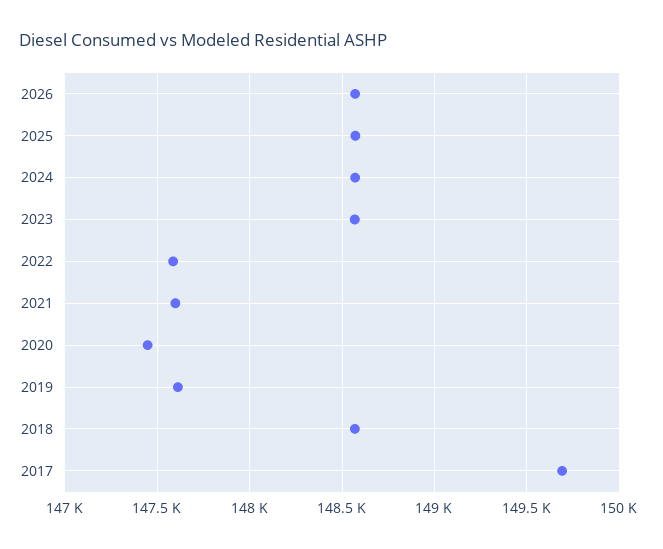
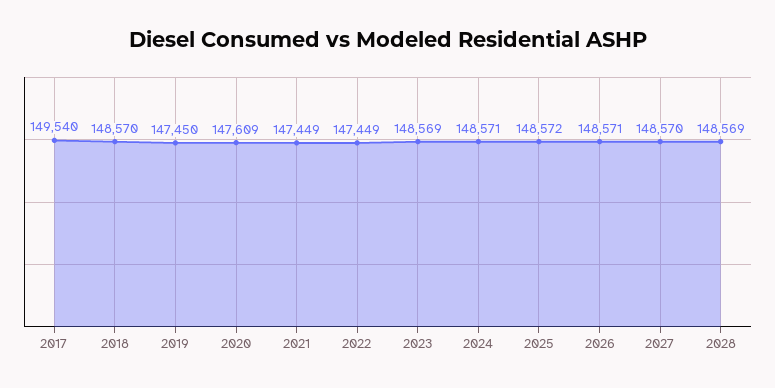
2022: 147600 -> 147449
2021: 147600 -> 147449
2020: 147450 -> 147609
2019: 147600 -> 147450
2017: 149700 -> 149540
2027: none -> 148570
2028: none -> 148569

